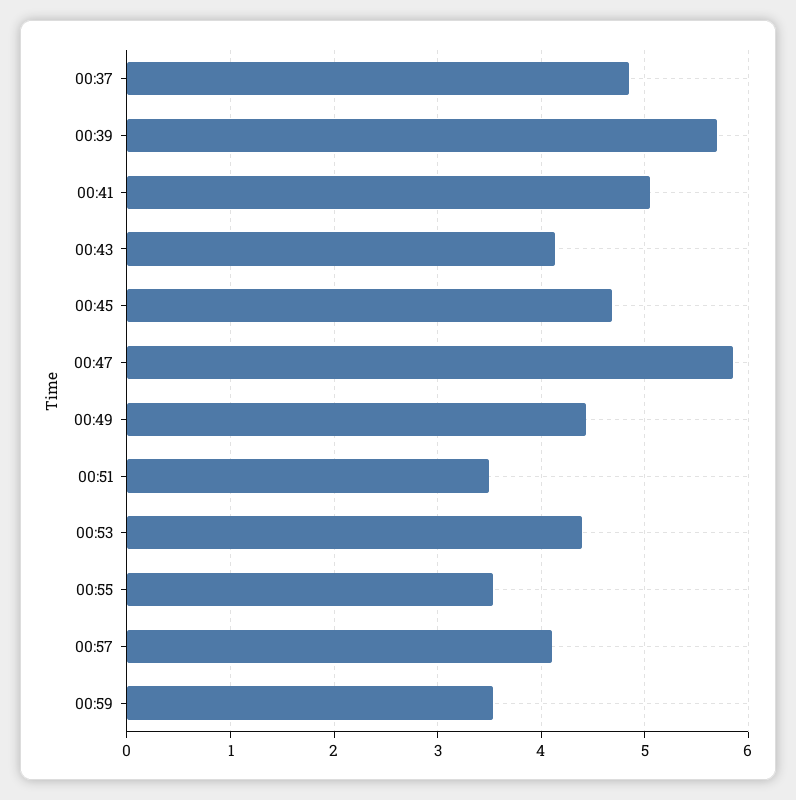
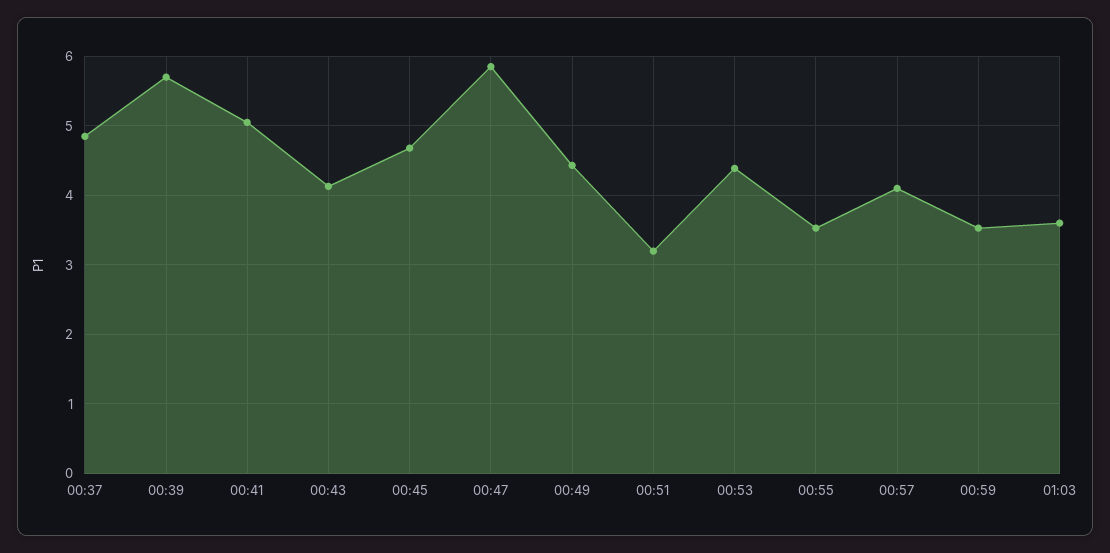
00:51: 3.5 -> 3.2
01:03: none -> 3.6

